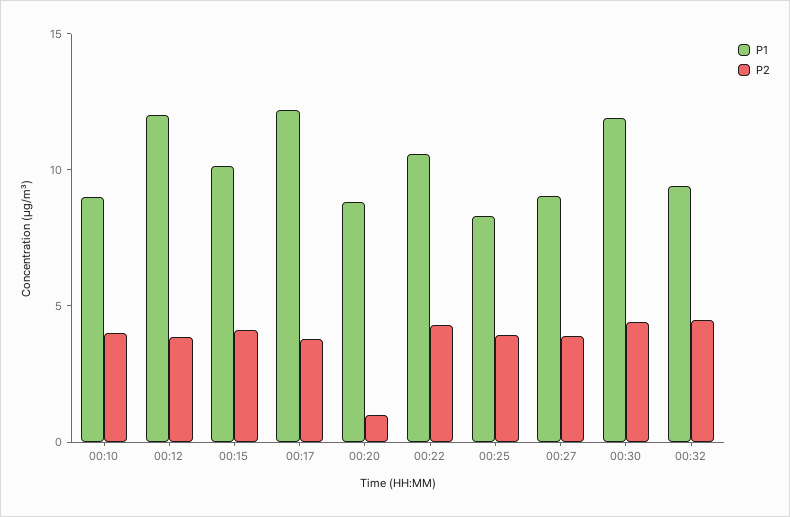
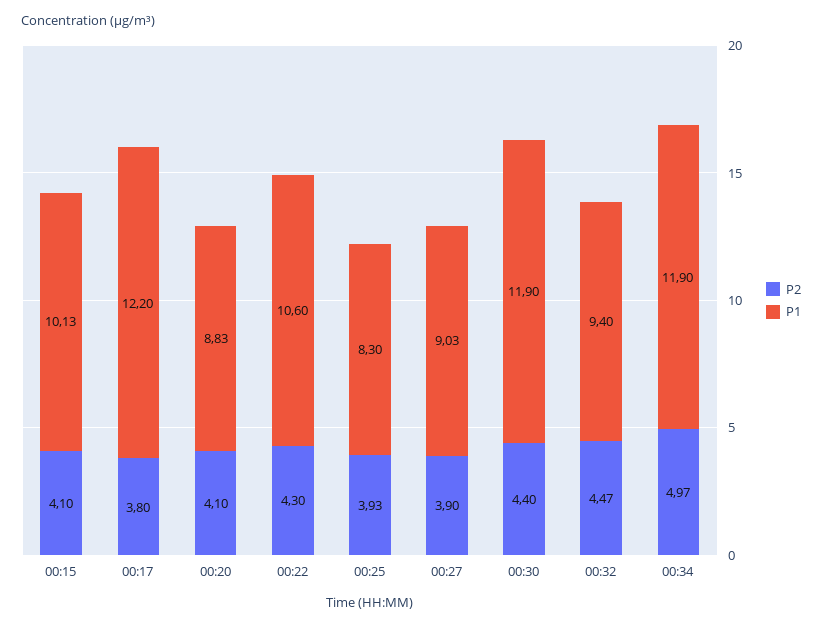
P1, 00:10: 9 -> none
P2, 00:10: 4 -> none
P1, 00:12: 12 -> none
P2, 00:12: 4 -> none
P2, 00:20: 1 -> 4.1
P2, 00:34: none -> 4.97
P1, 00:34: none -> 11.9

